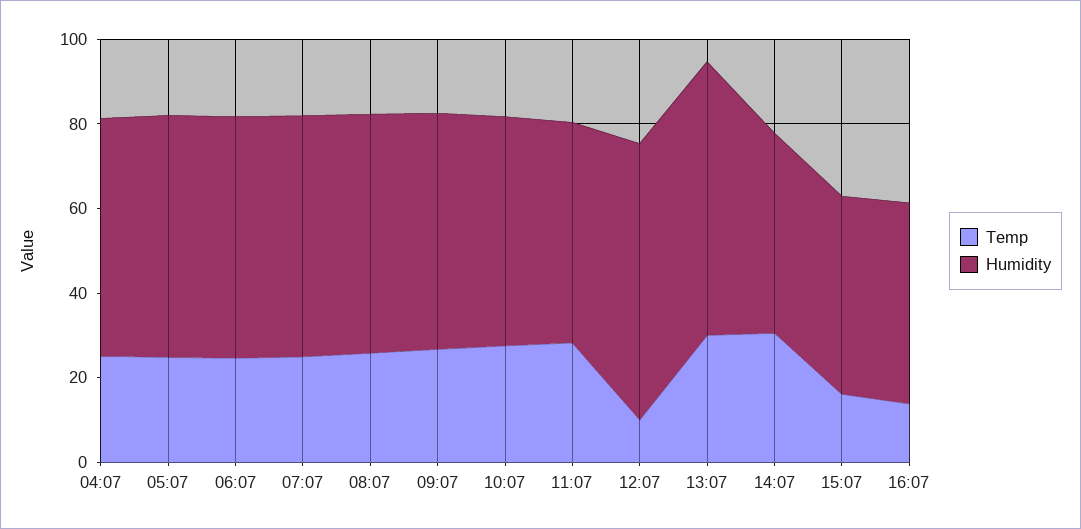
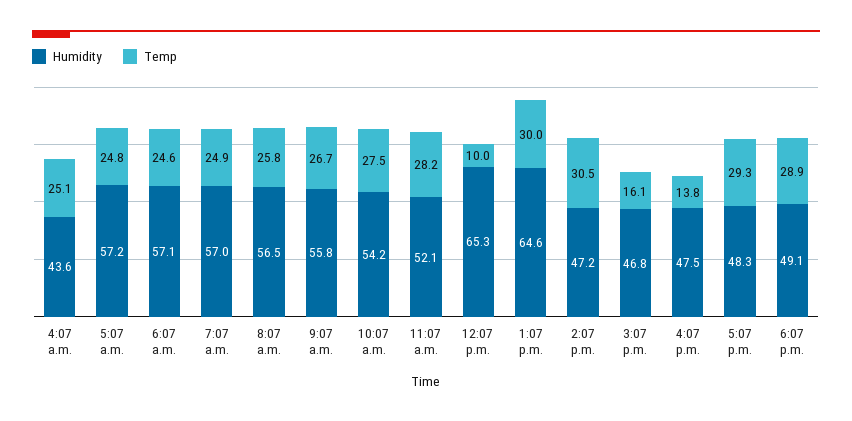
Humidity, 04:07: 55 -> 43.6
Humidity, 5:07 p.m.: none -> 48.3
Temp, 5:07 p.m.: none -> 29.3
Humidity, 6:07 p.m.: none -> 49.1
Temp, 6:07 p.m.: none -> 28.9

